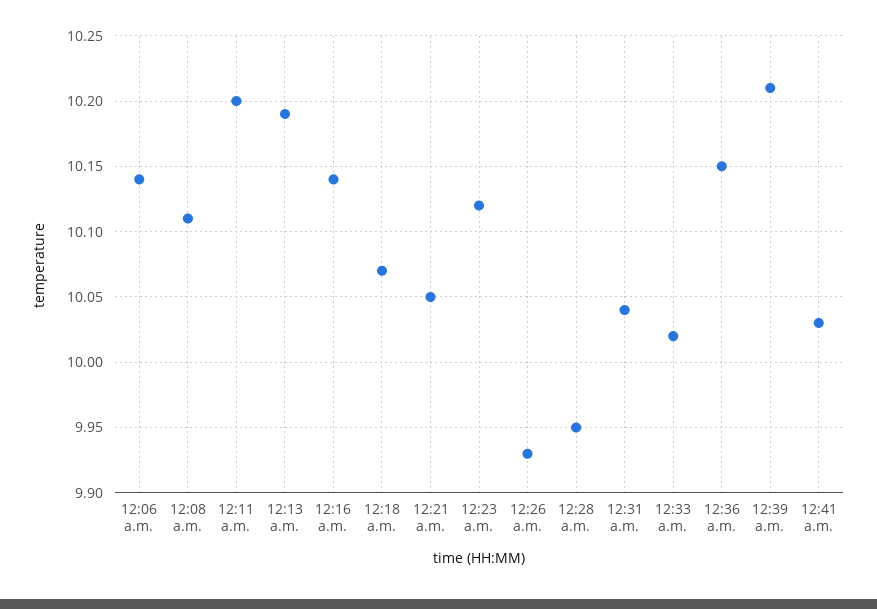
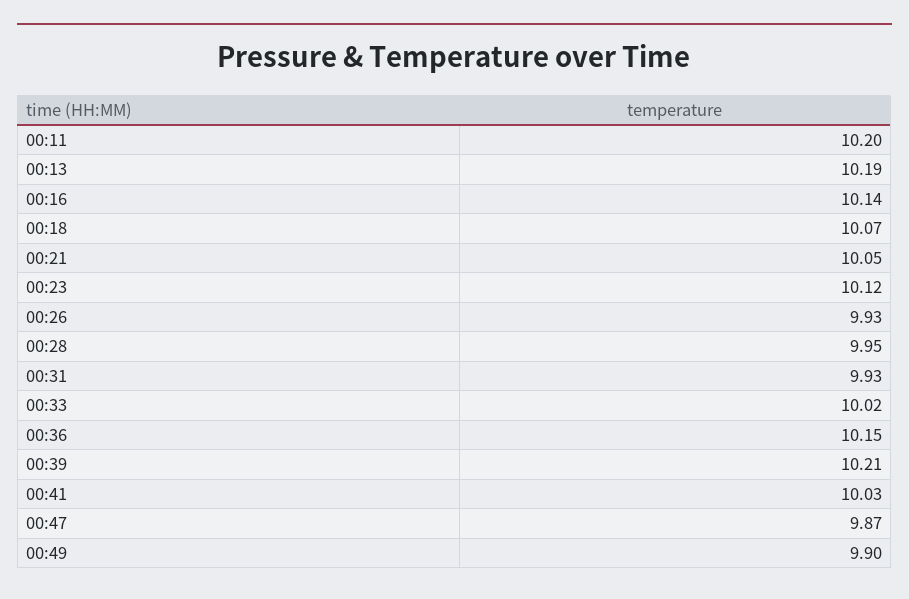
12:06 a.m.: 10.14 -> none
12:08 a.m.: 10.11 -> none
12:31 a.m.: 10.04 -> 9.93
00:47: none -> 9.87
00:49: none -> 9.9

